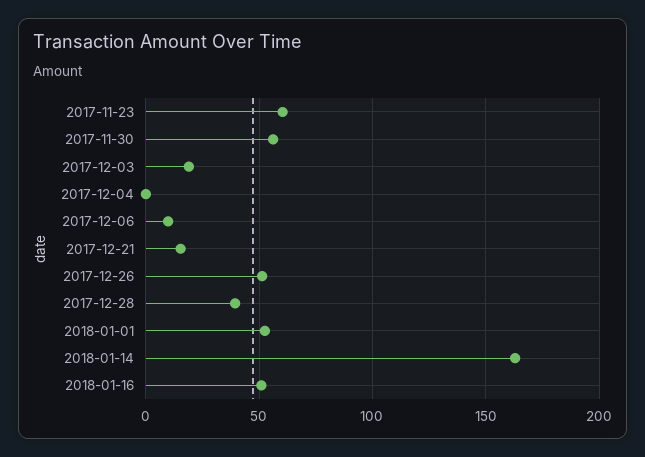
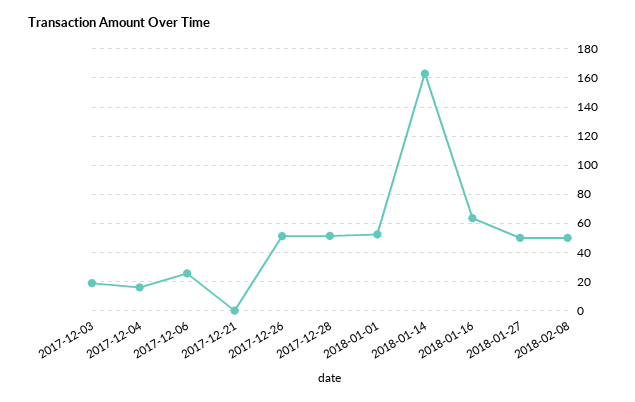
2017-11-23: 60 -> none
2017-11-30: 55 -> none
2017-12-04: 0 -> 15
2017-12-06: 10 -> 25
2017-12-21: 15 -> 0
2017-12-28: 40 -> 50
2018-01-16: 50 -> 65
2018-01-27: none -> 50
2018-02-08: none -> 50

